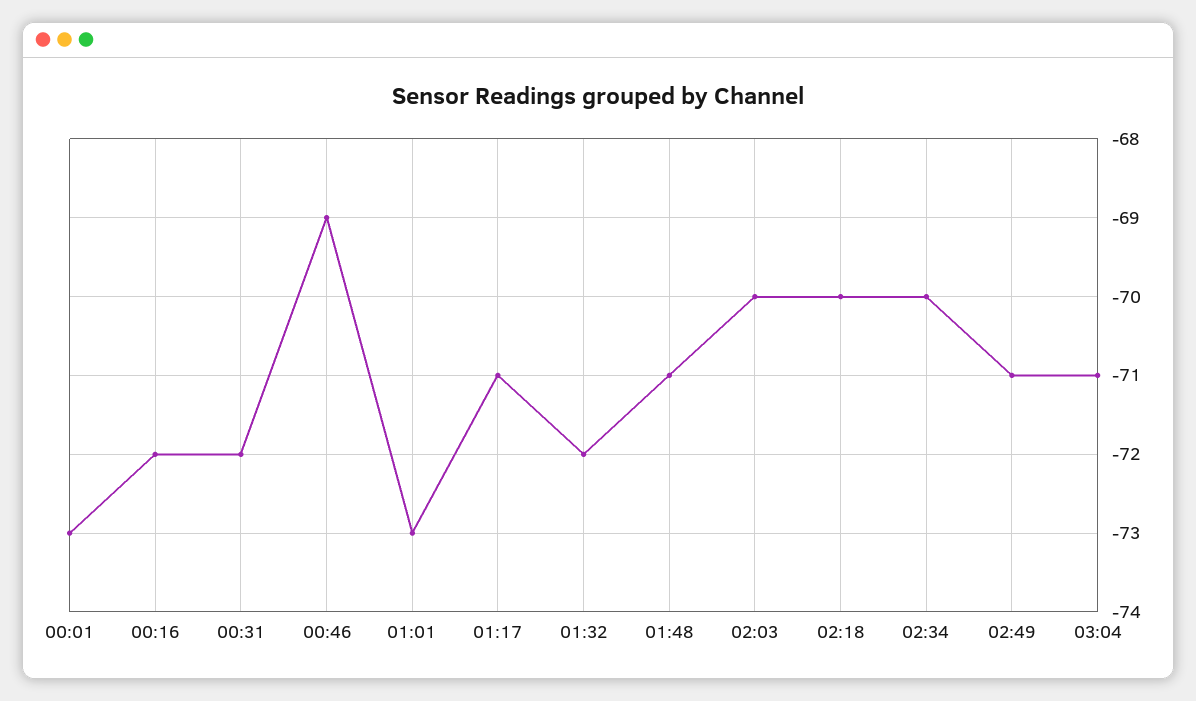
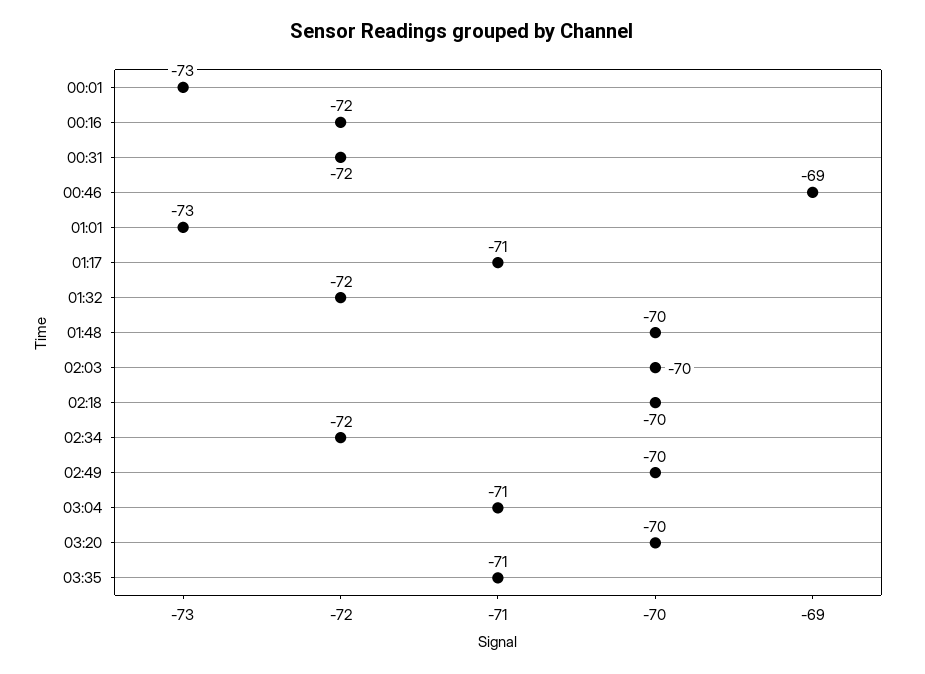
01:48: -71 -> -70
02:34: -70 -> -72
02:49: -71 -> -70
03:20: none -> -70
03:35: none -> -71

